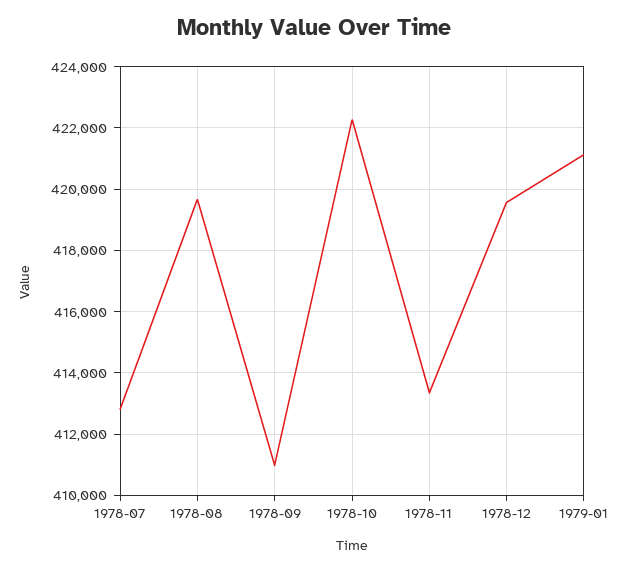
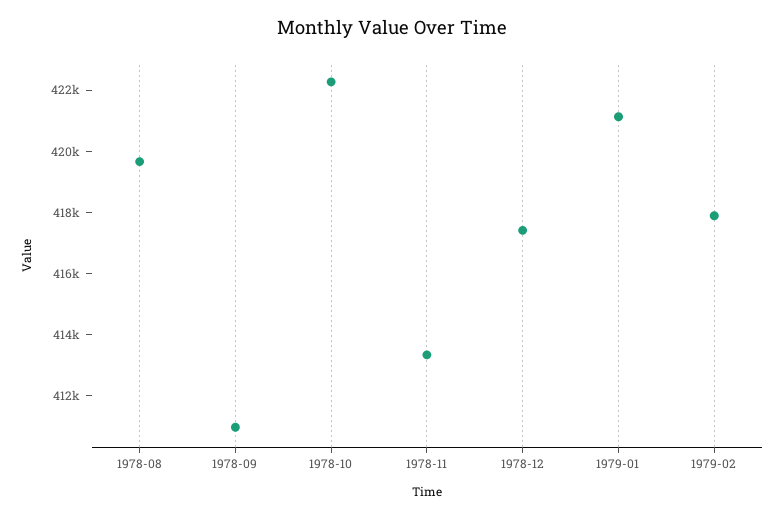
1978-07: 412800 -> none
1978-12: 419600 -> 417500
1979-02: none -> 418000

